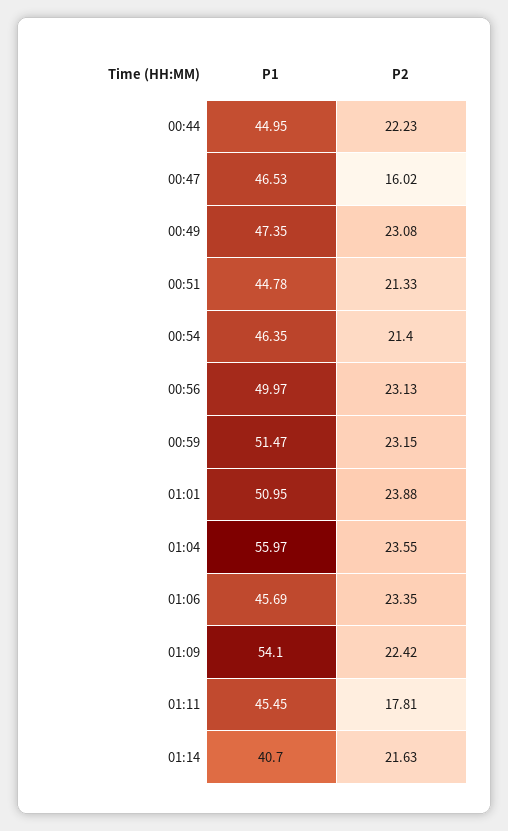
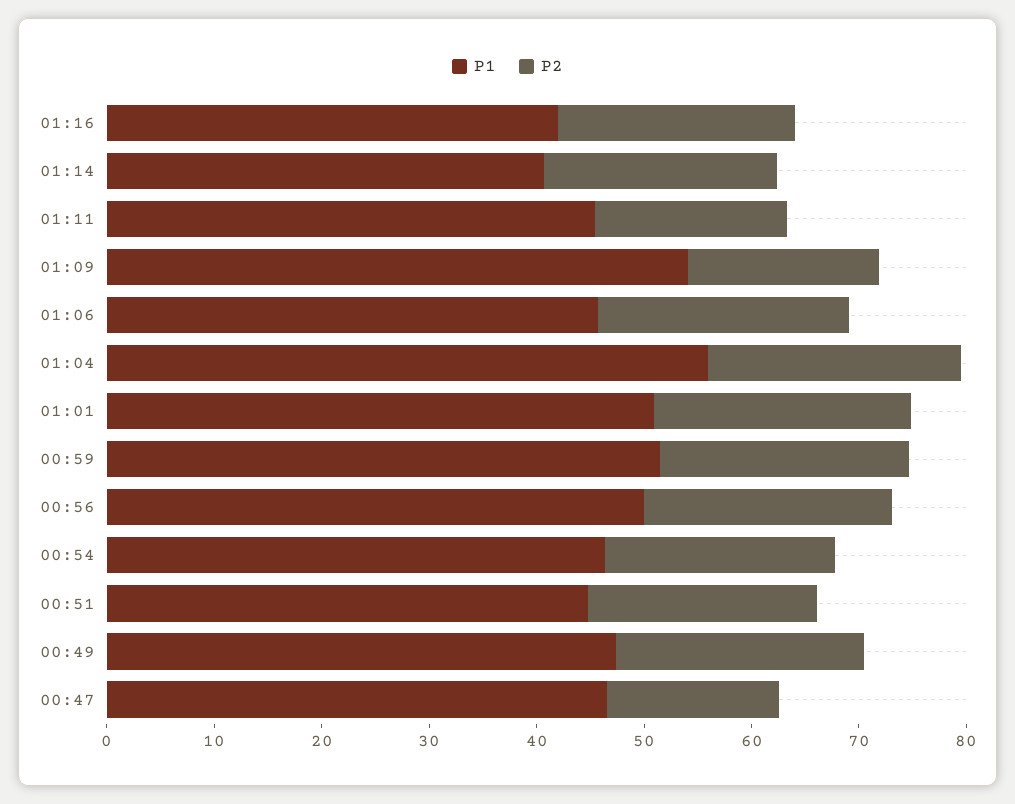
P1, 00:44: 44.95 -> none
P2, 00:44: 22.23 -> none
P2, 01:09: 22.42 -> 18
P1, 01:16: none -> 42
P2, 01:16: none -> 22

